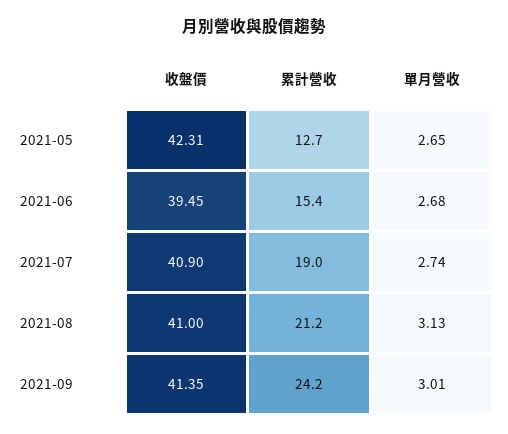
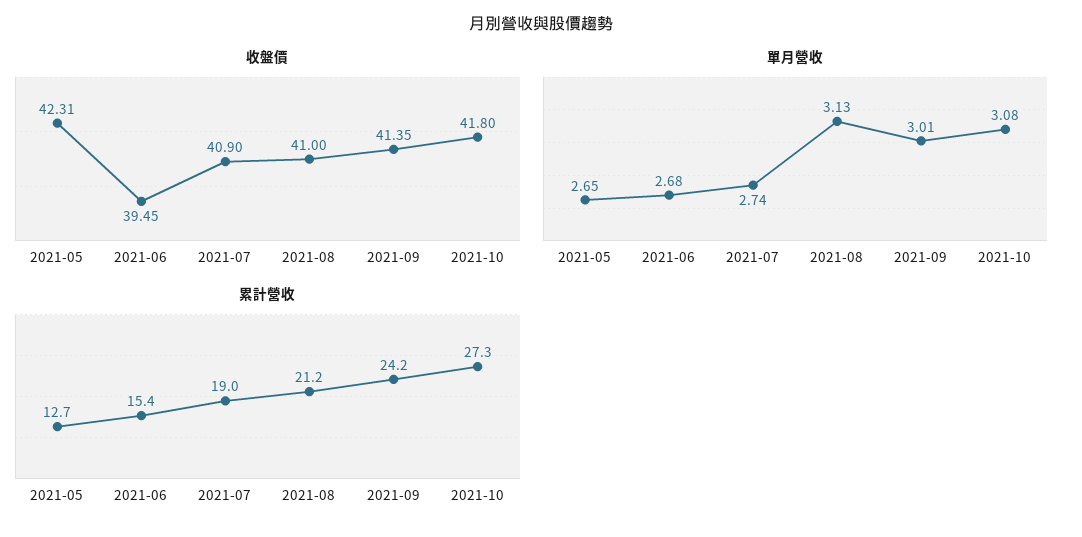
收盤價, 2021-10: none -> 41.8
單月營收, 2021-10: none -> 3.08
累計營收, 2021-10: none -> 27.3

